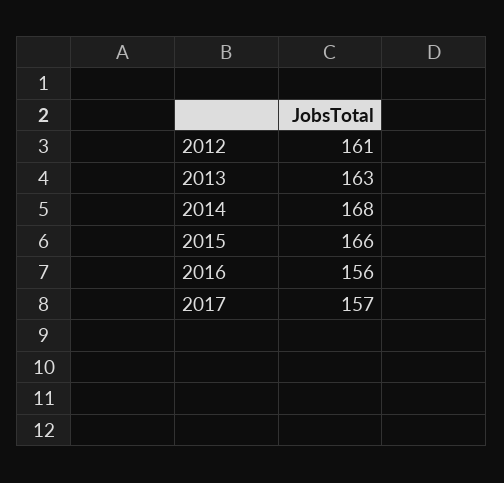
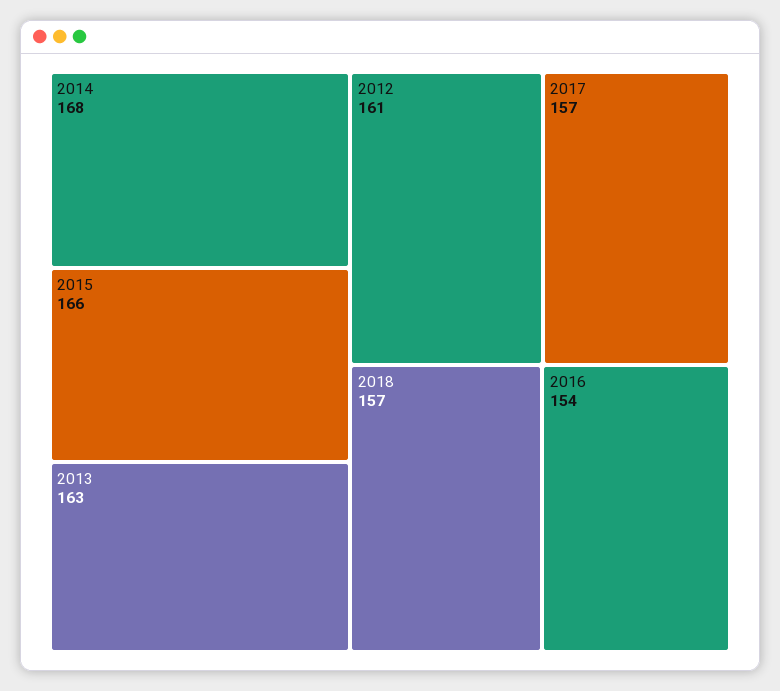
2016: 156 -> 154
2018: none -> 157

